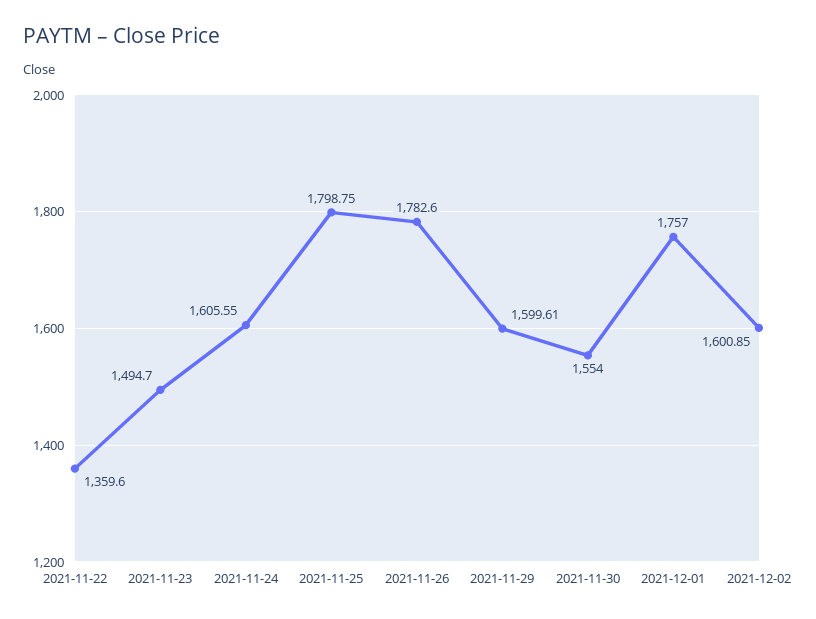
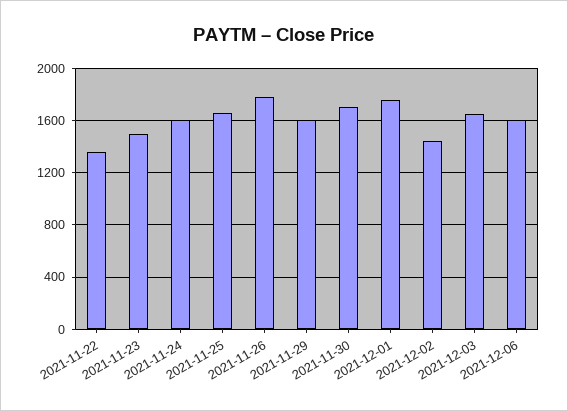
2021-11-25: 1798.75 -> 1650
2021-11-30: 1554 -> 1700
2021-12-02: 1600.85 -> 1450
2021-12-03: none -> 1650
2021-12-06: none -> 1600

